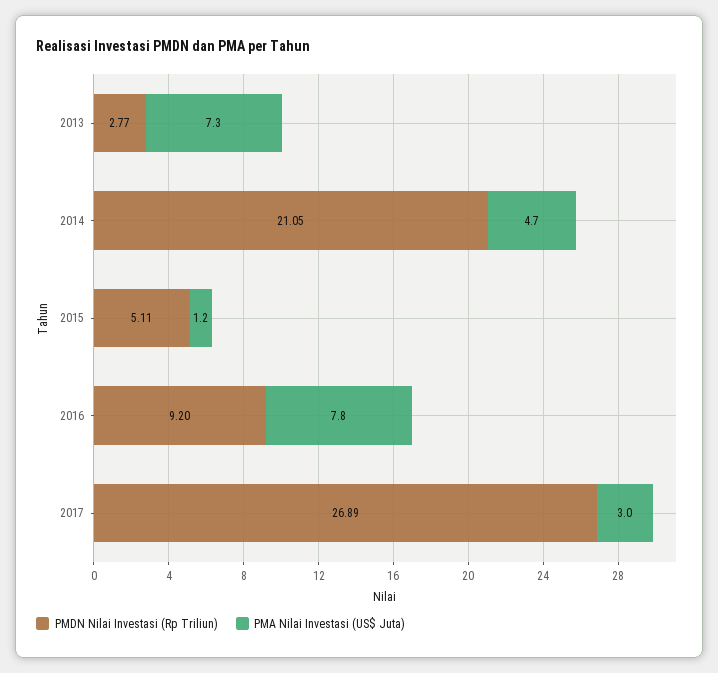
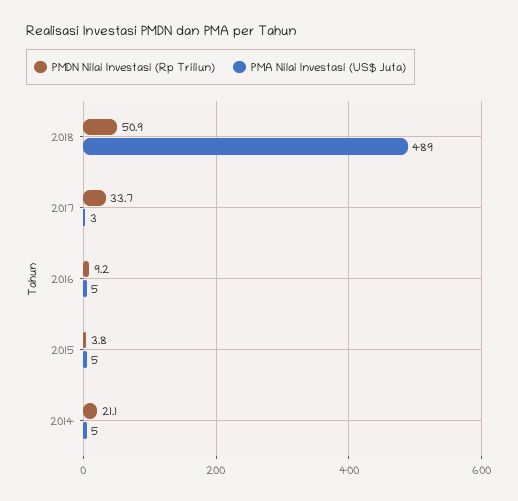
PMDN Nilai Investasi (Rp Triliun), 2013: 2.77 -> none
PMA Nilai Investasi (US$ Juta), 2013: 7.3 -> none
PMDN Nilai Investasi (Rp Triliun), 2015: 5.11 -> 3.8
PMA Nilai Investasi (US$ Juta), 2015: 1.2 -> 5
PMA Nilai Investasi (US$ Juta), 2016: 7.8 -> 5
PMDN Nilai Investasi (Rp Triliun), 2017: 26.89 -> 33.7
PMDN Nilai Investasi (Rp Triliun), 2018: none -> 50.9
PMA Nilai Investasi (US$ Juta), 2018: none -> 489

